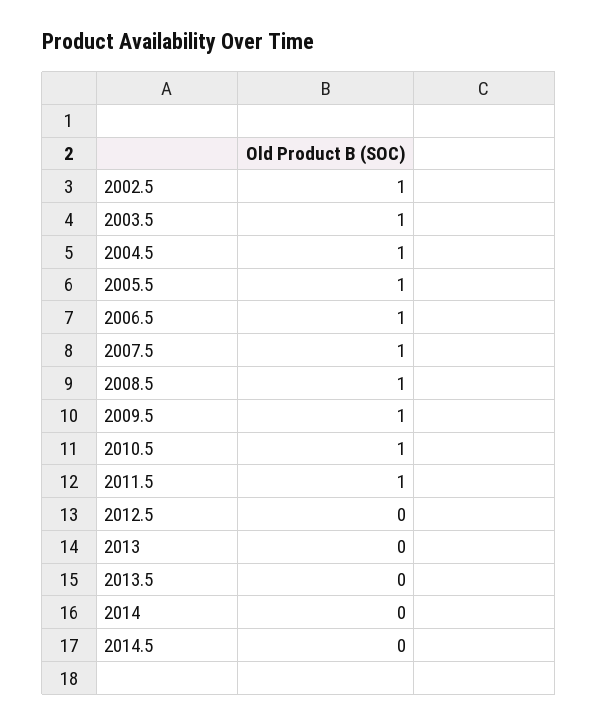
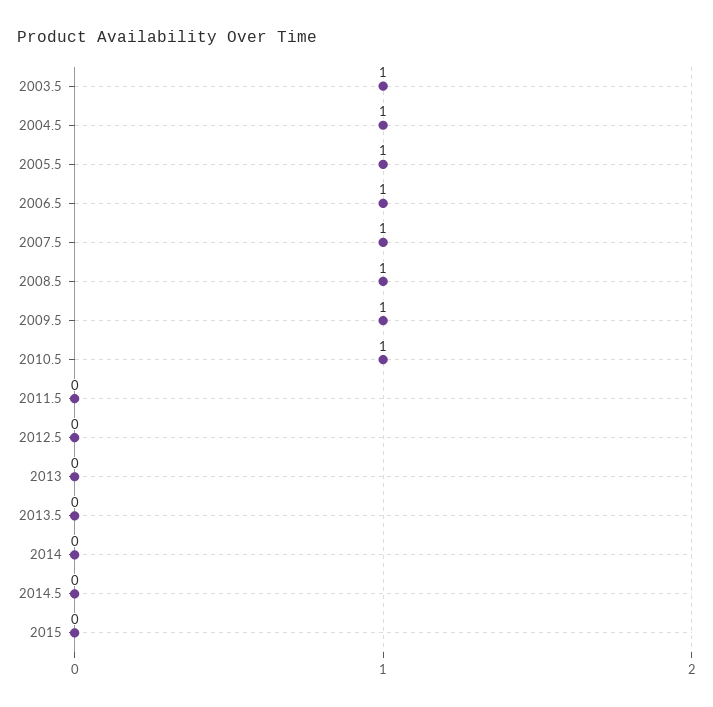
2002.5: 1 -> none
2011.5: 1 -> 0
2015: none -> 0

